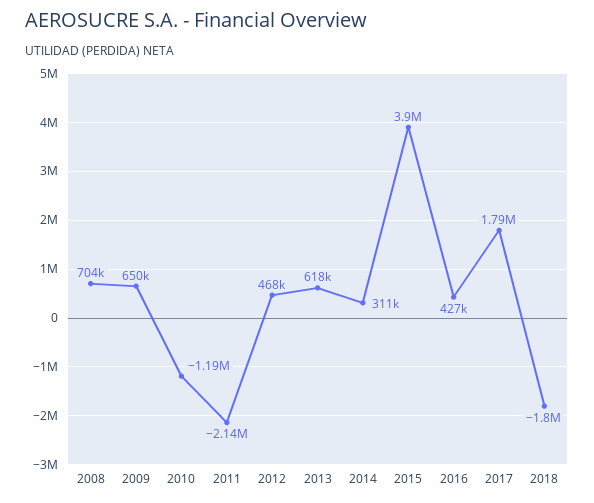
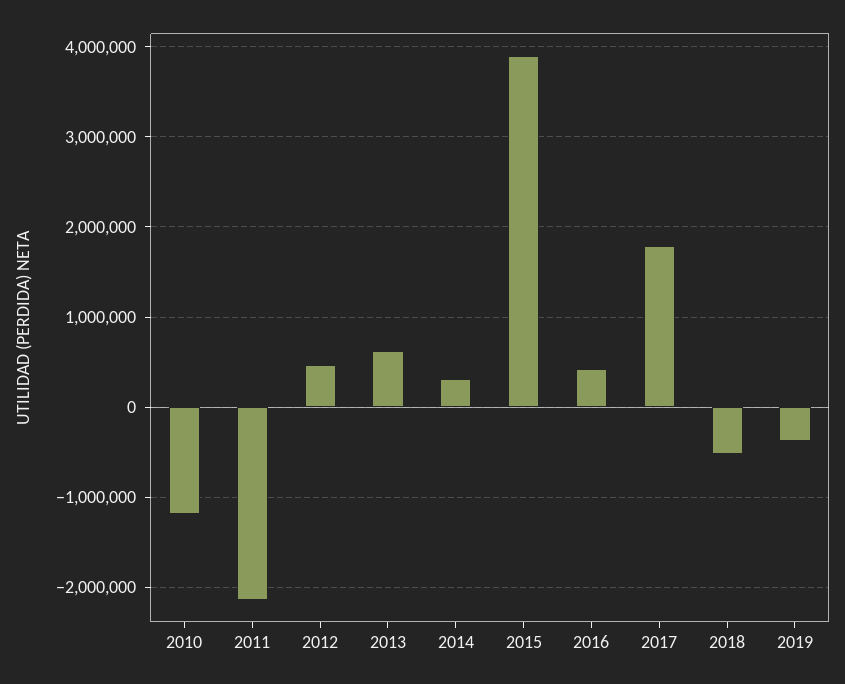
2008: 704000 -> none
2009: 650000 -> none
2018: -1800000 -> -500000
2019: none -> -400000

